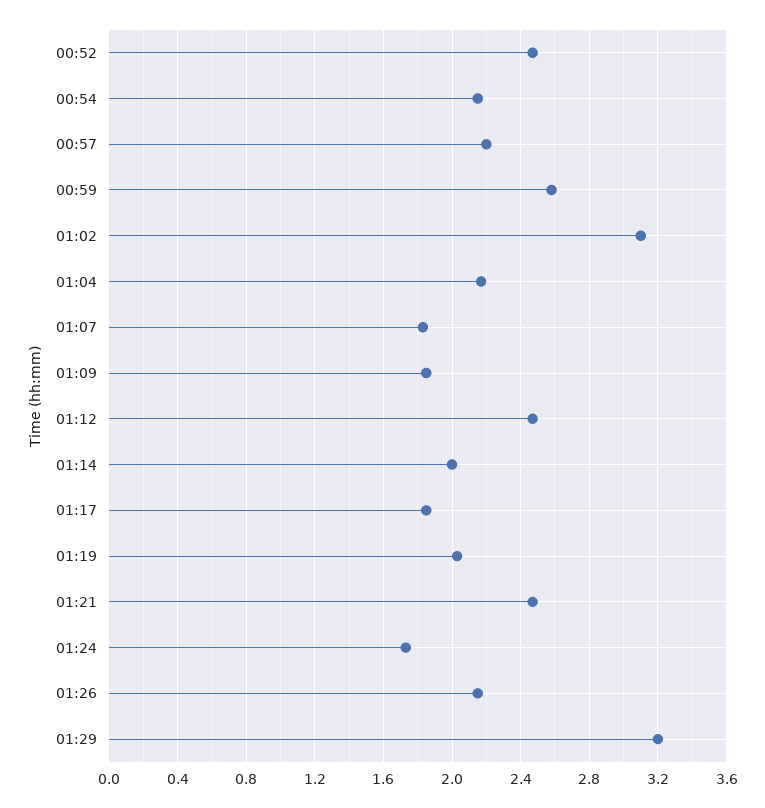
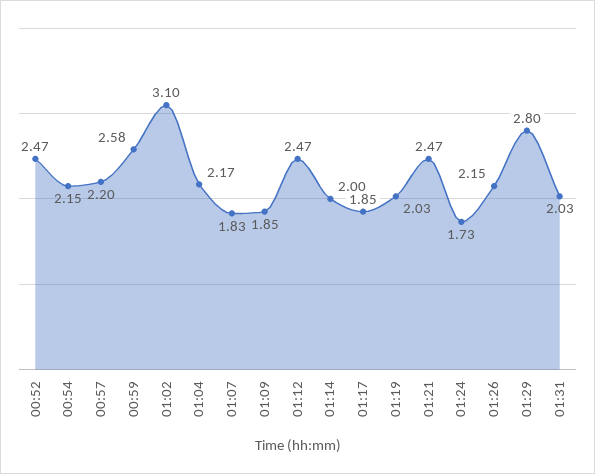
01:29: 3.2 -> 2.8
01:31: none -> 2.03

